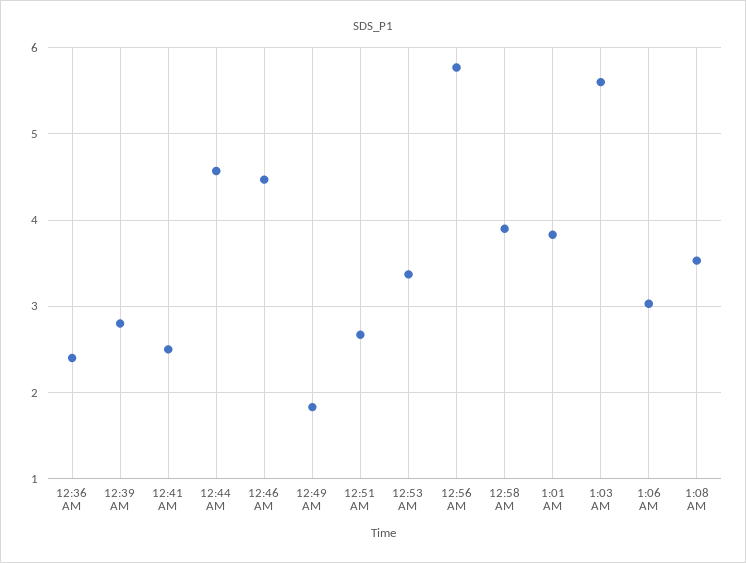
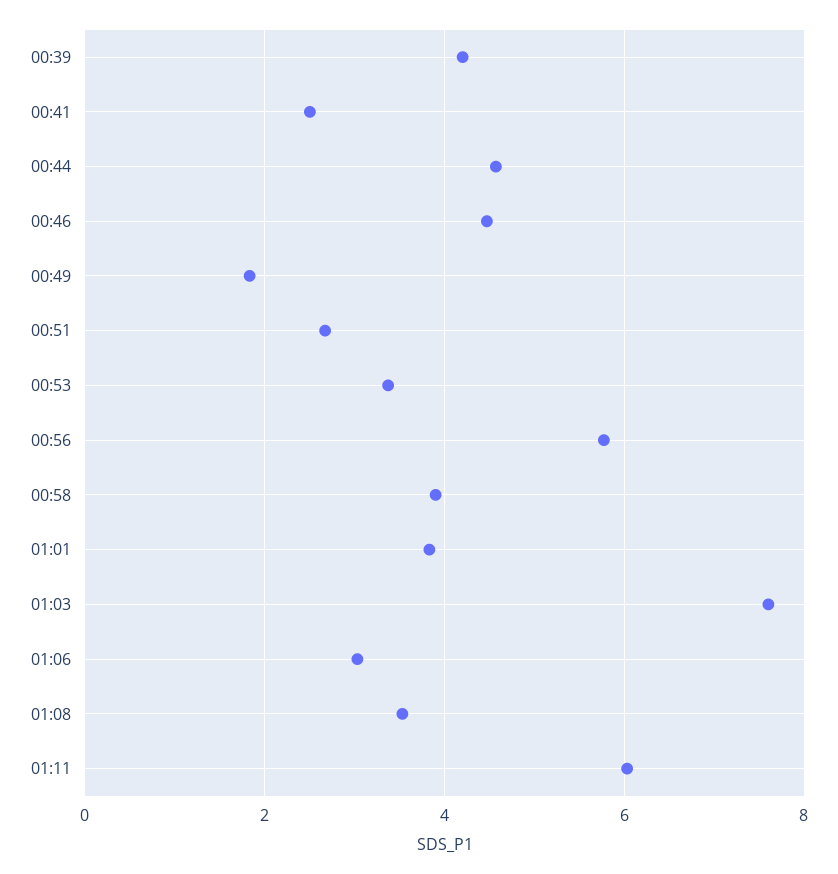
12:36 AM: 2.4 -> none
12:39 AM: 2.8 -> 4.2
1:03 AM: 5.6 -> 7.6
01:11: none -> 6

